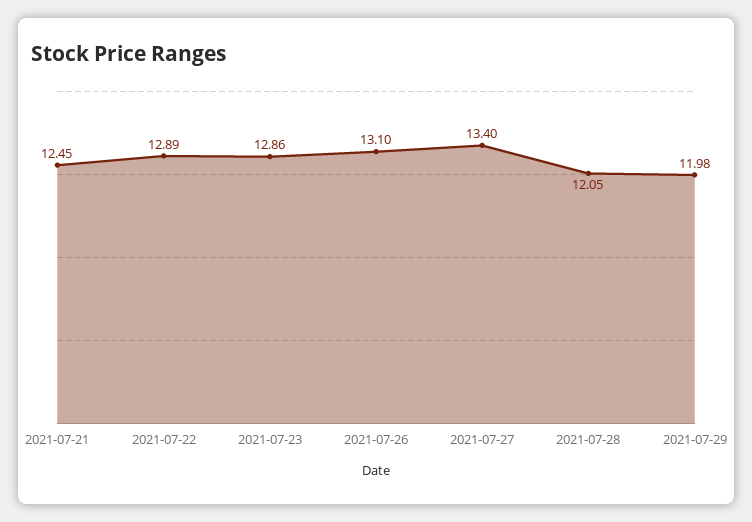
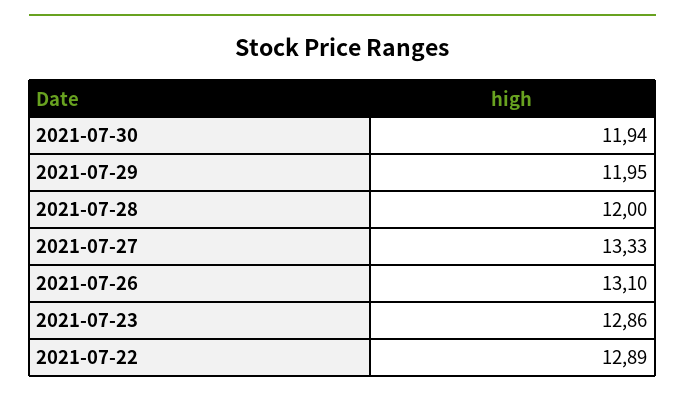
2021-07-21: 12.45 -> none
2021-07-27: 13.4 -> 13.33
2021-07-28: 12.05 -> 12
2021-07-29: 11.98 -> 11.95
2021-07-30: none -> 11.94

